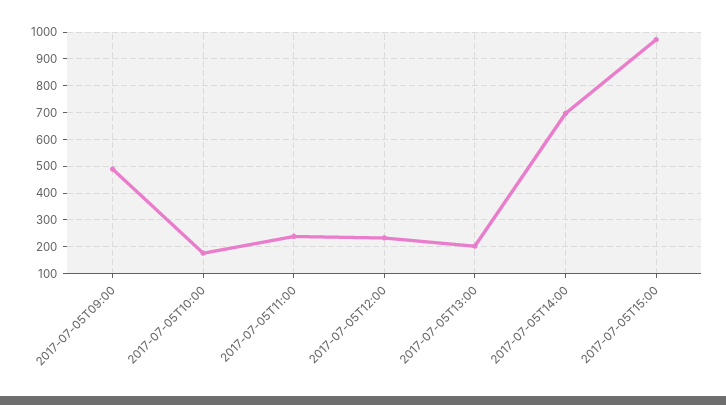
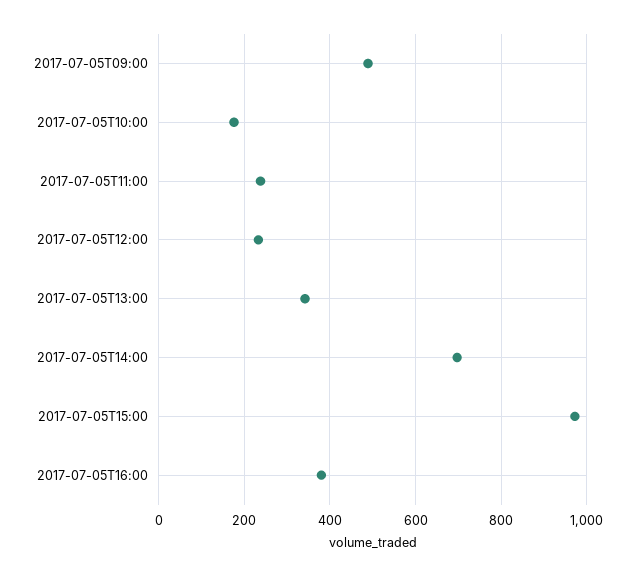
2017-07-05T13:00: 200 -> 340
2017-07-05T16:00: none -> 380

